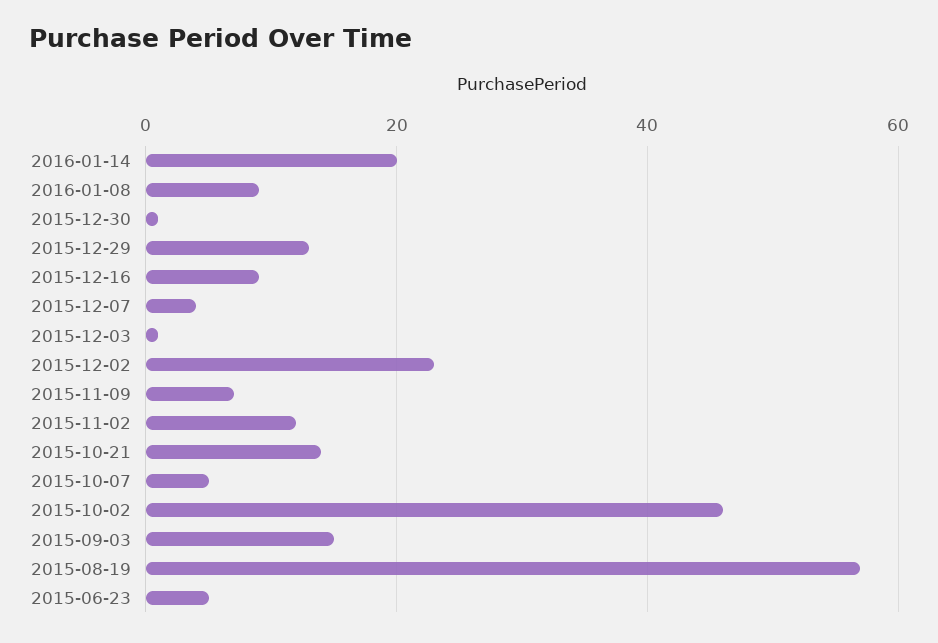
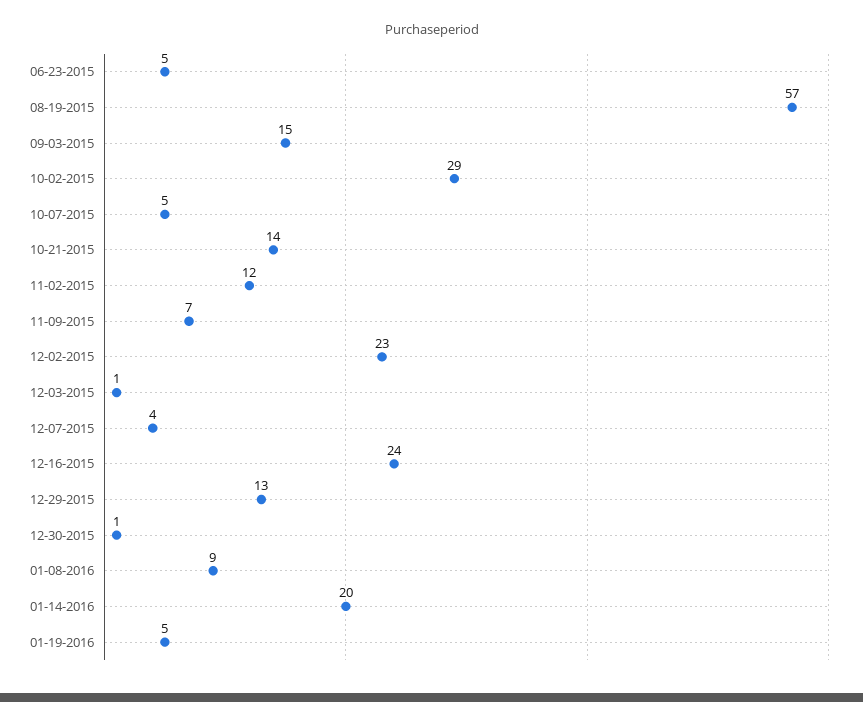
2015-12-16: 10 -> 24
2015-10-02: 45 -> 29
01-19-2016: none -> 5

